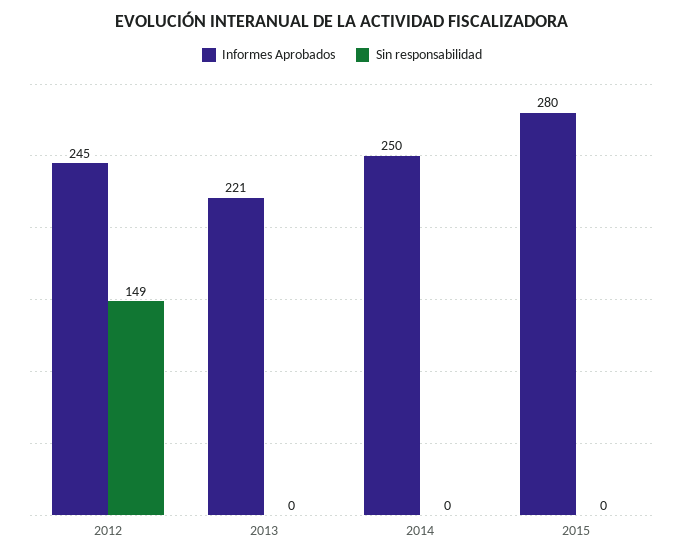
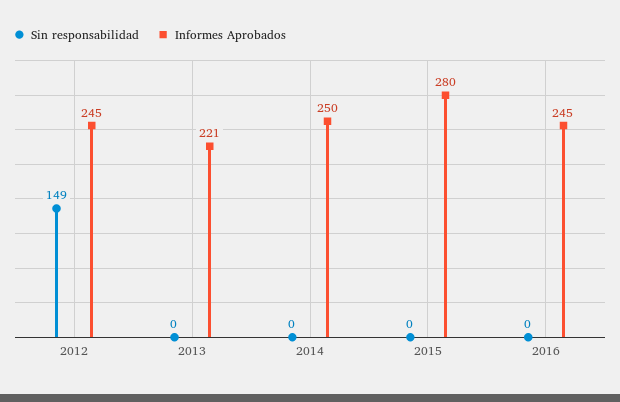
Sin responsabilidad, 2016: none -> 0
Informes Aprobados, 2016: none -> 245

